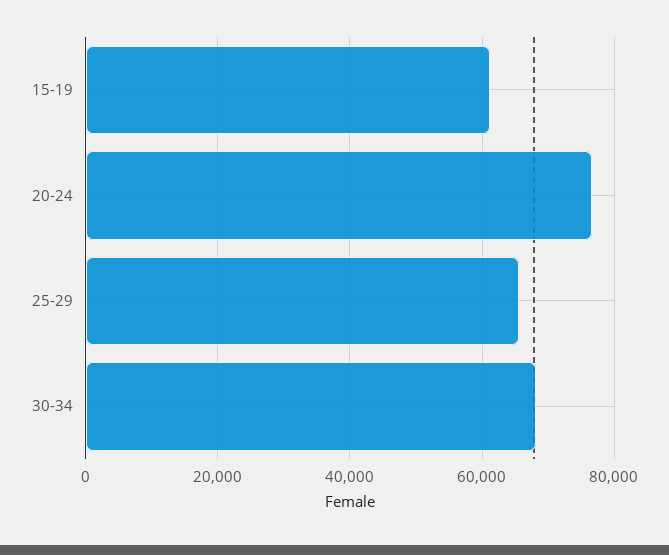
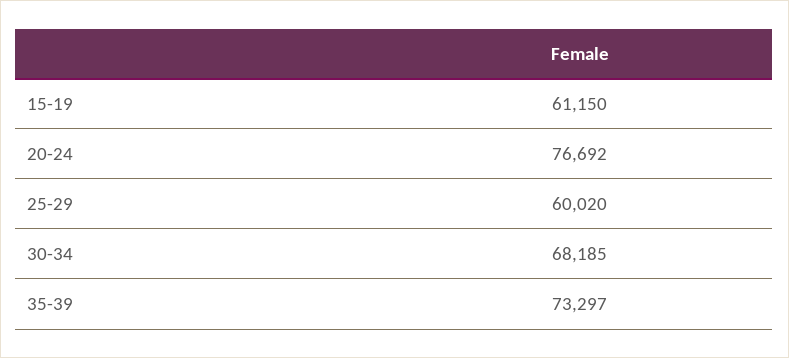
25-29: 66000 -> 60020
35-39: none -> 73297

